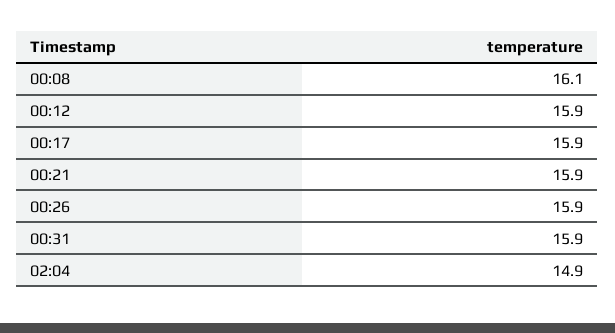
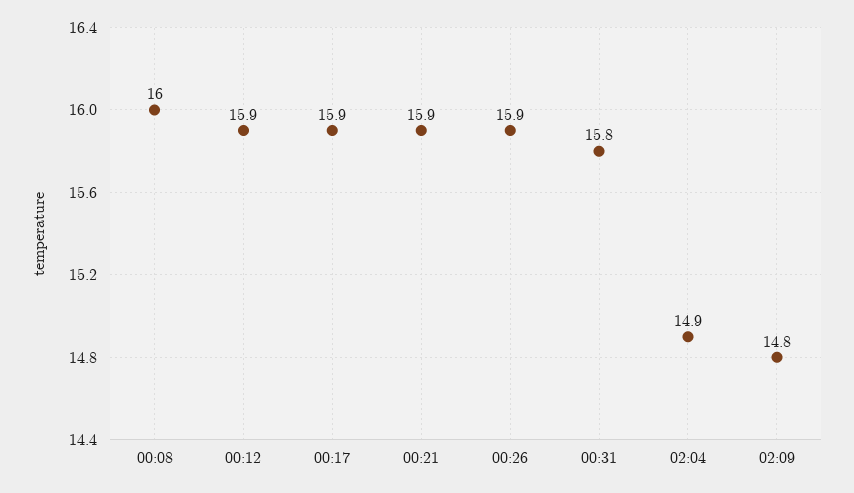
00:08: 16.1 -> 16
00:31: 15.9 -> 15.8
02:09: none -> 14.8

